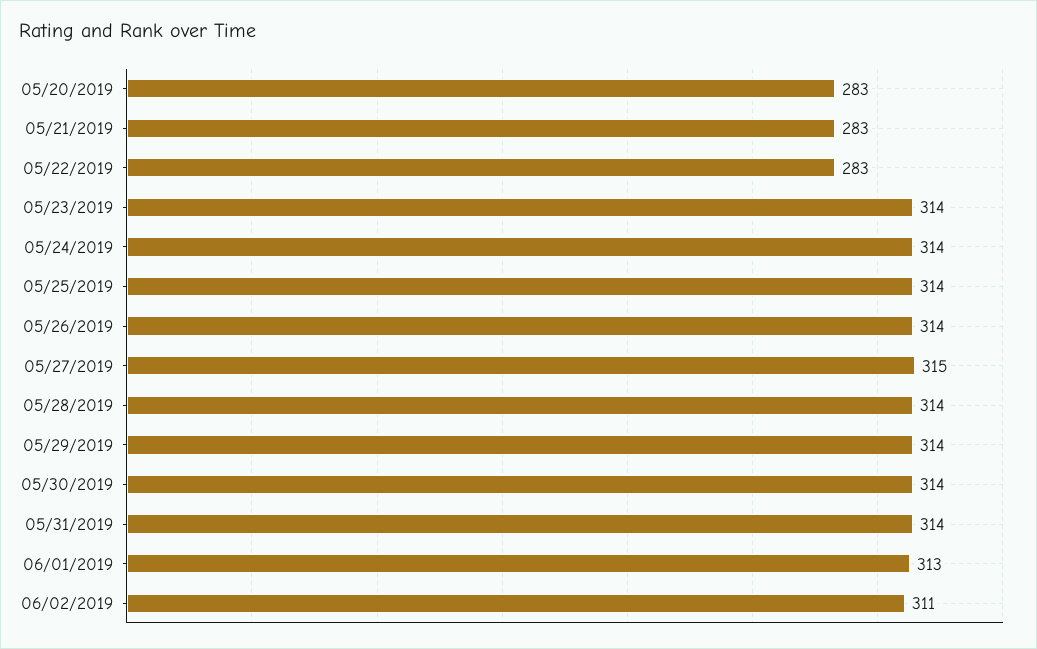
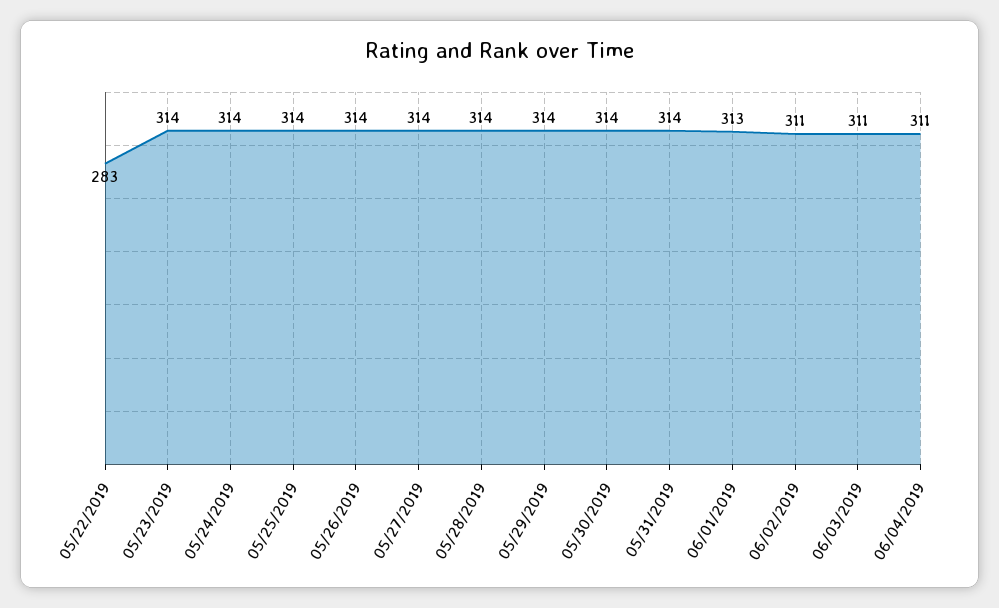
05/20/2019: 283 -> none
05/21/2019: 283 -> none
05/27/2019: 315 -> 314
06/03/2019: none -> 311
06/04/2019: none -> 311

